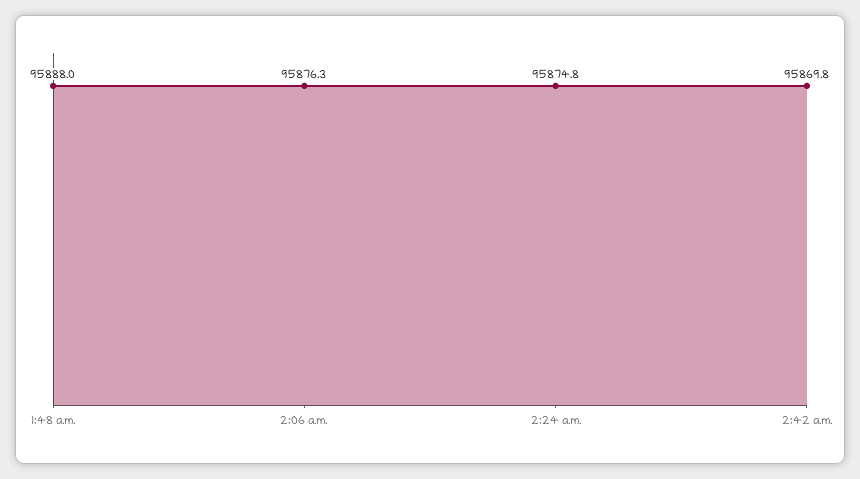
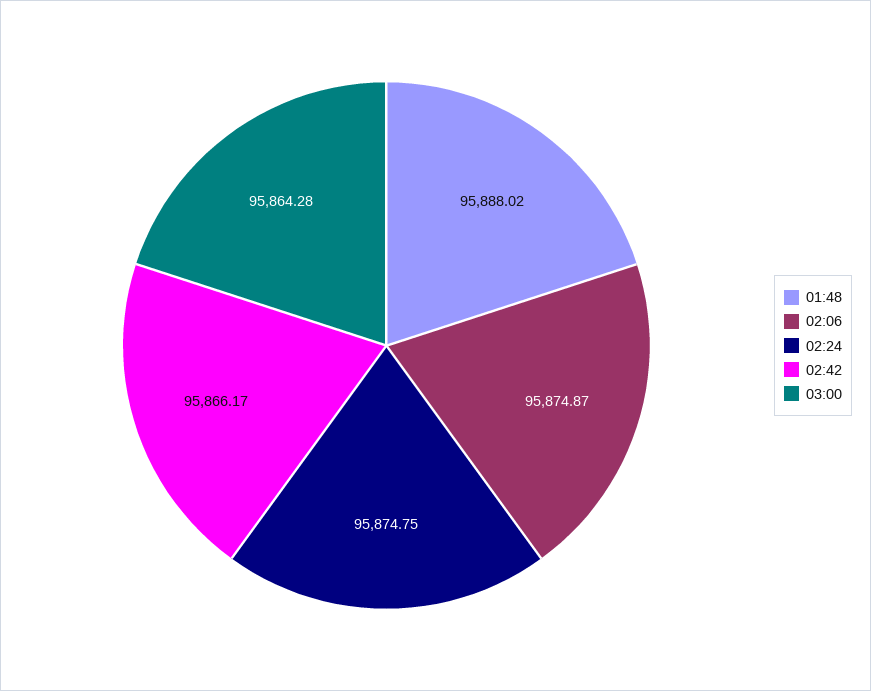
2:06 a.m.: 95876.3 -> 95874.87
2:42 a.m.: 95869.8 -> 95866.17
03:00: none -> 95864.28

